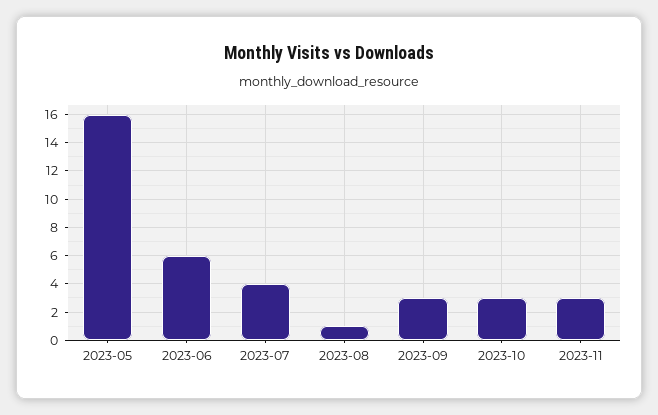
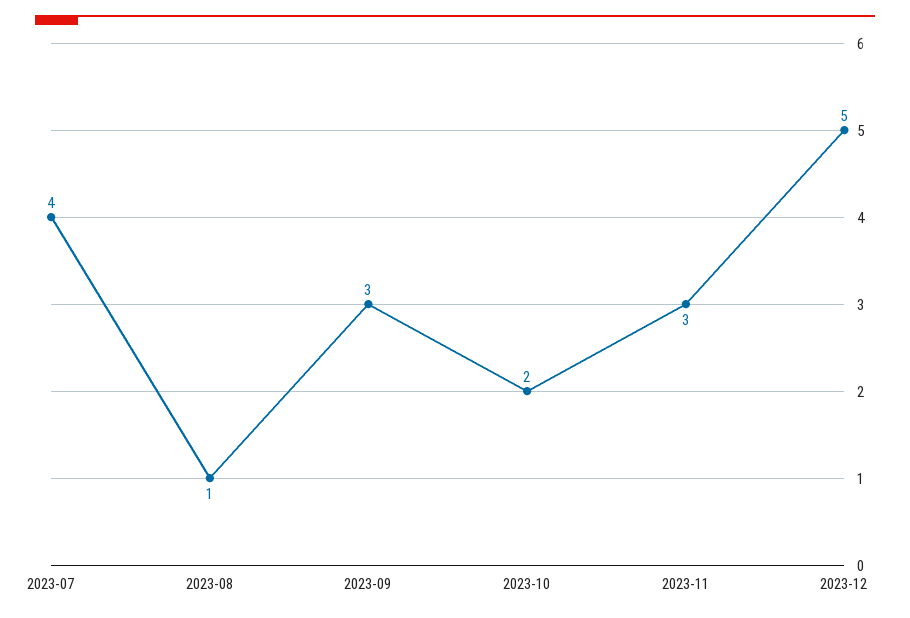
2023-05: 16 -> none
2023-06: 6 -> none
2023-10: 3 -> 2
2023-12: none -> 5

